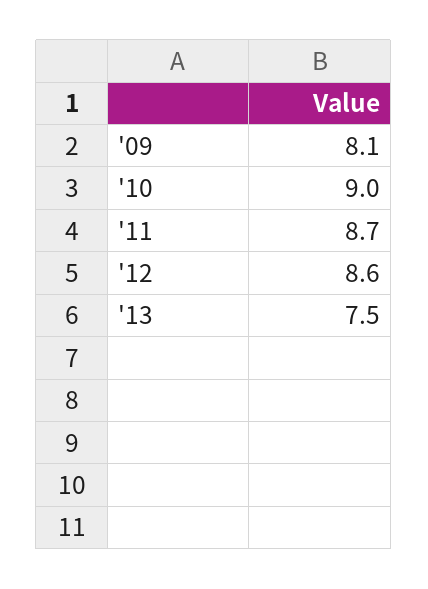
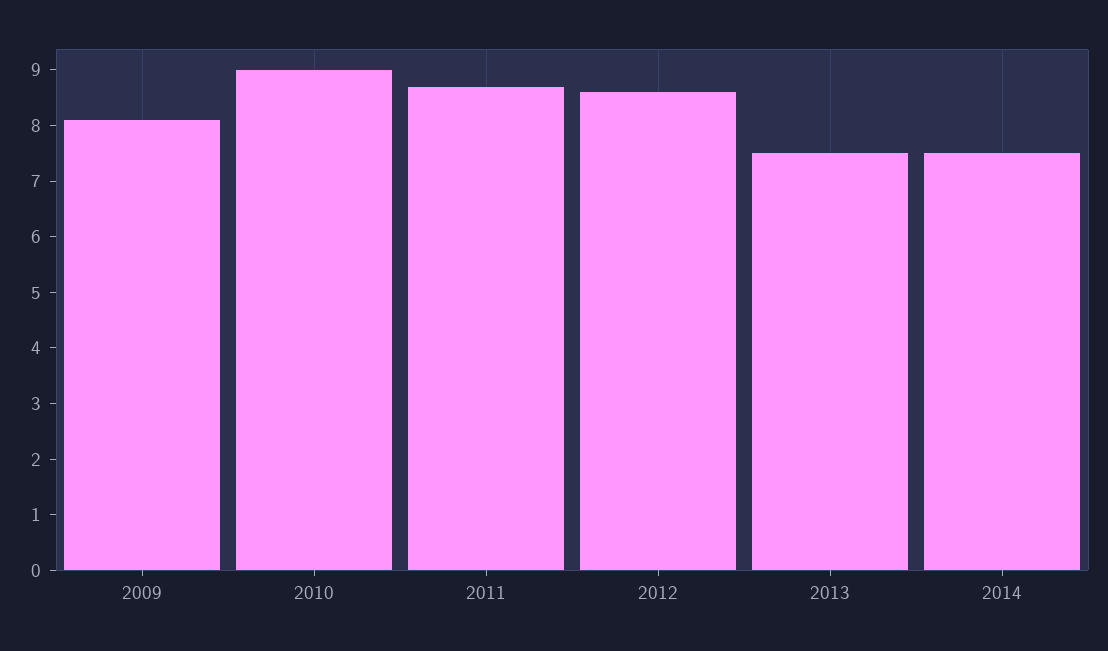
2014: none -> 7.5

